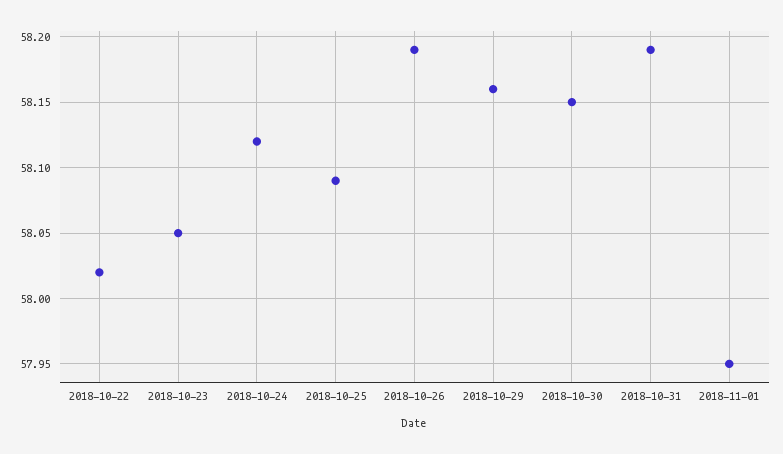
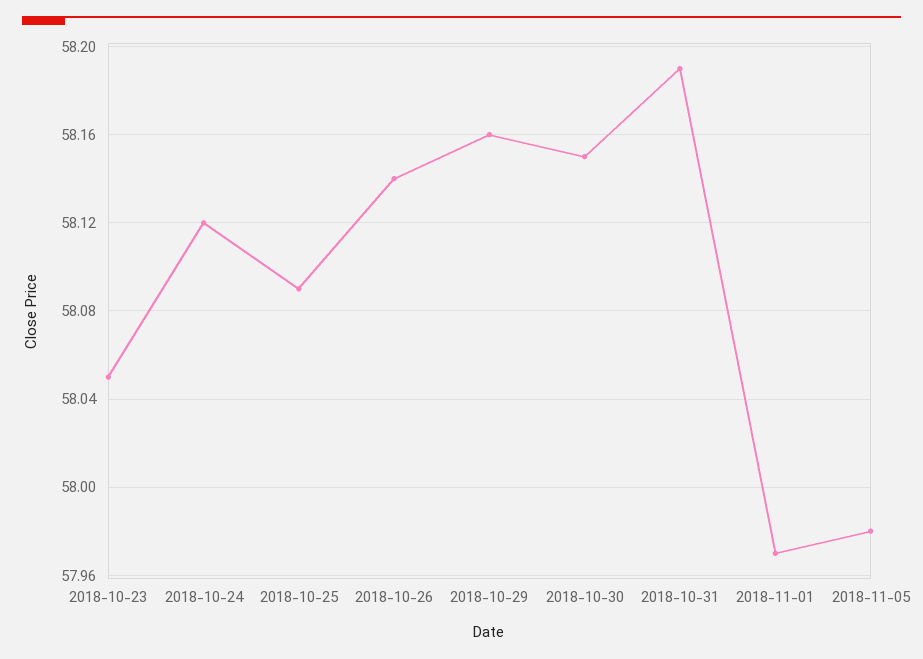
2018-10-22: 58.02 -> none
2018-10-26: 58.19 -> 58.14
2018-11-01: 57.95 -> 57.97
2018-11-05: none -> 57.98

